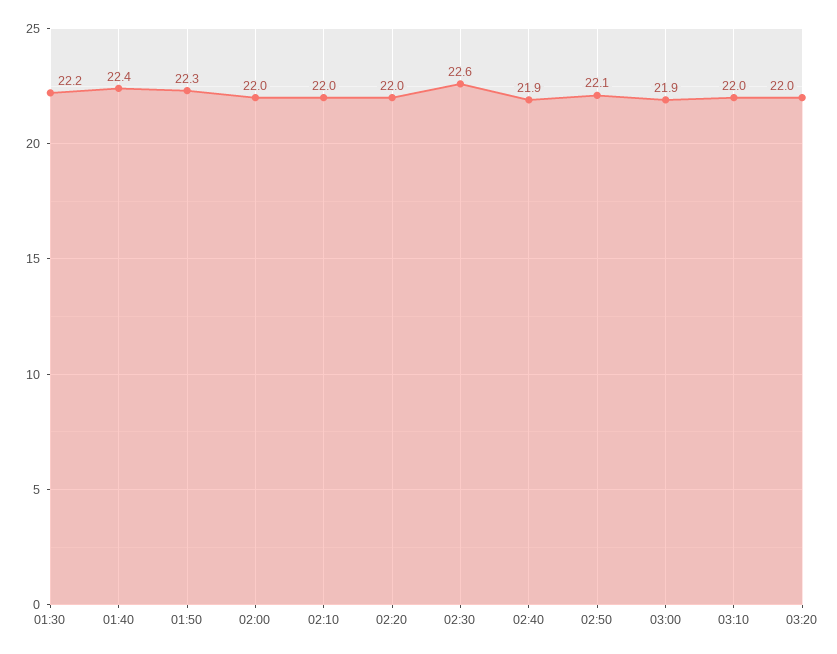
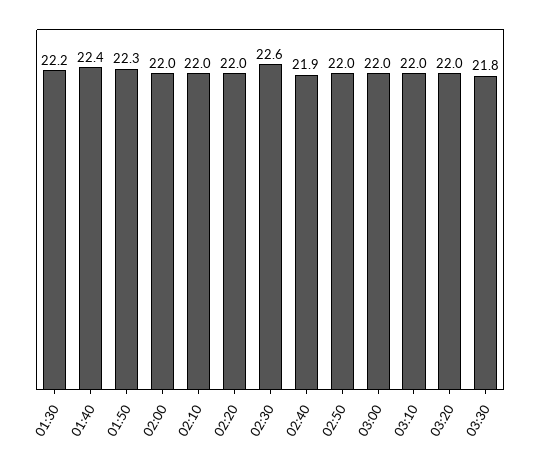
02:50: 22.1 -> 22
03:00: 21.9 -> 22
03:30: none -> 21.8

